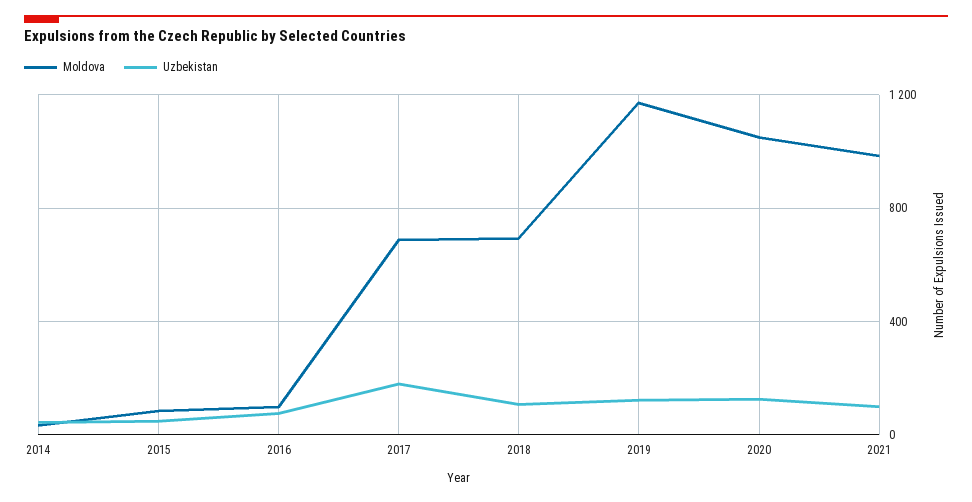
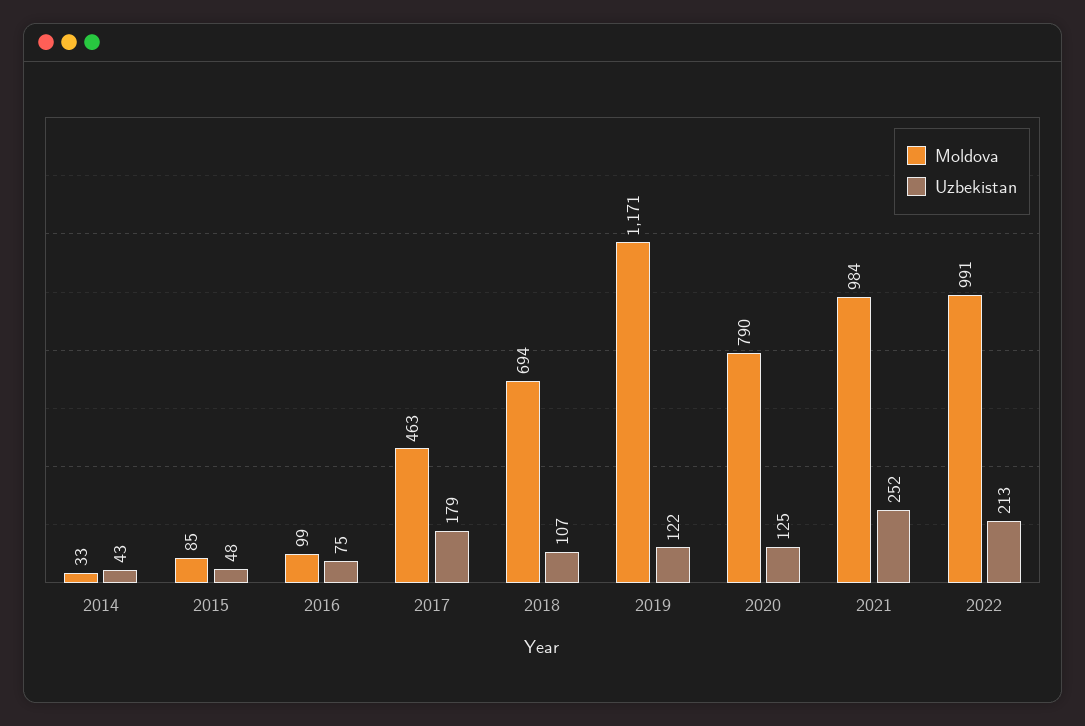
Moldova, 2017: 700 -> 463
Moldova, 2020: 1050 -> 790
Uzbekistan, 2021: 100 -> 252
Moldova, 2022: none -> 991
Uzbekistan, 2022: none -> 213

